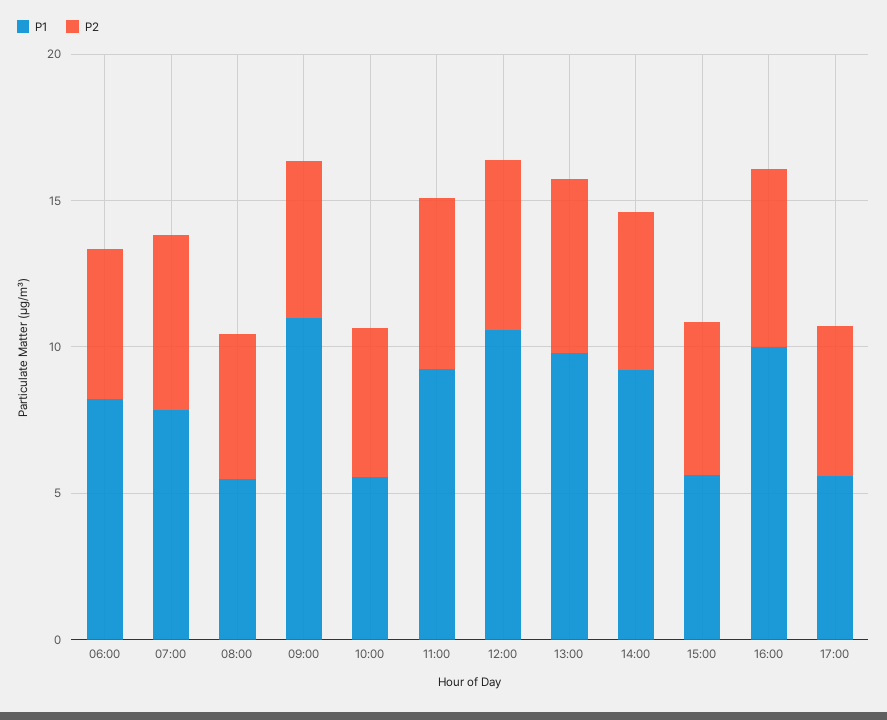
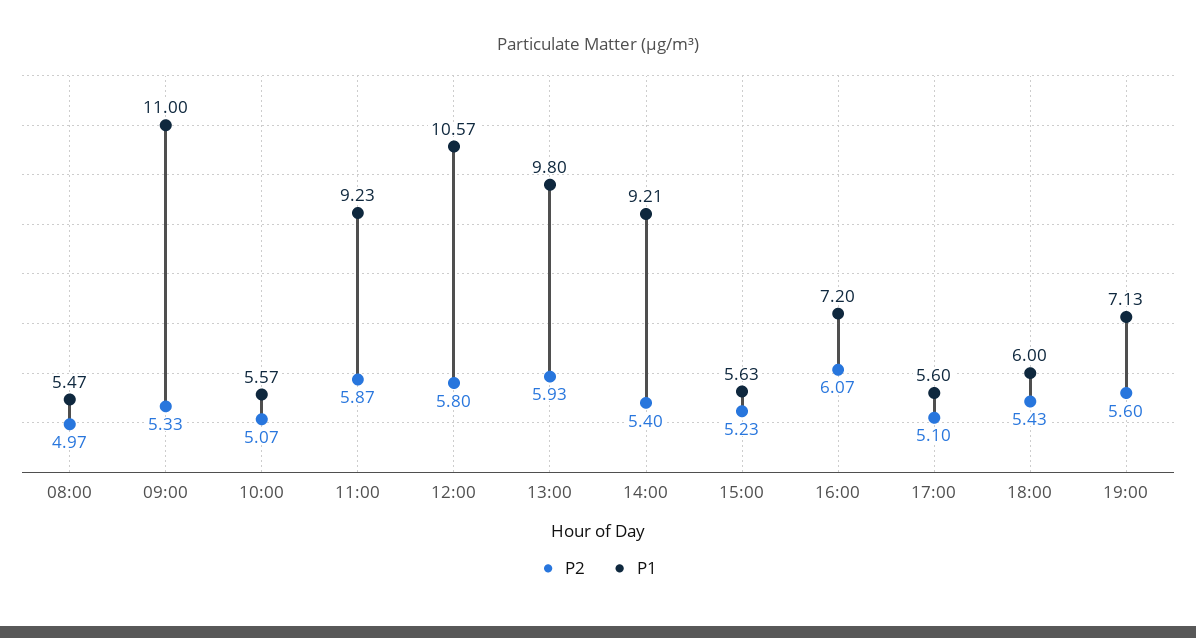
P1, 06:00: 8 -> none
P2, 06:00: 5 -> none
P1, 07:00: 8 -> none
P2, 07:00: 6 -> none
P1, 16:00: 10 -> 7.2
P2, 18:00: none -> 5.43
P1, 18:00: none -> 6
P2, 19:00: none -> 5.6
P1, 19:00: none -> 7.13

